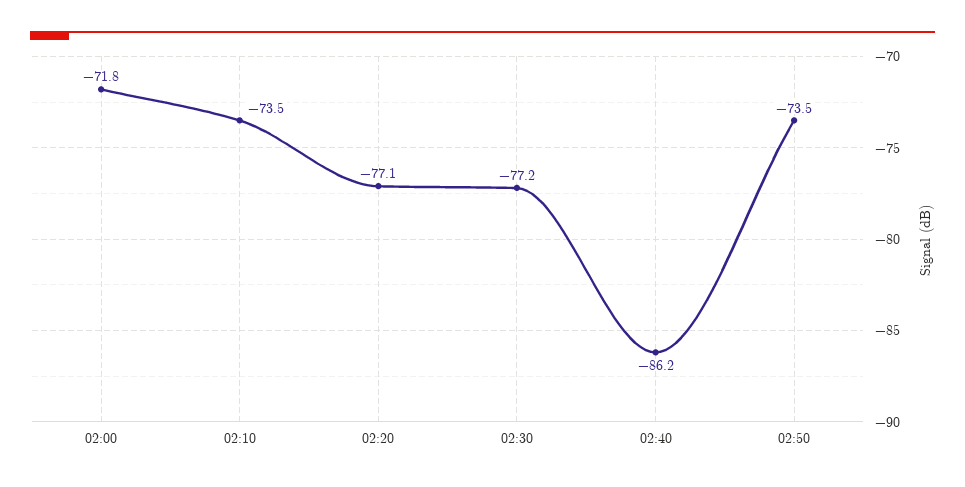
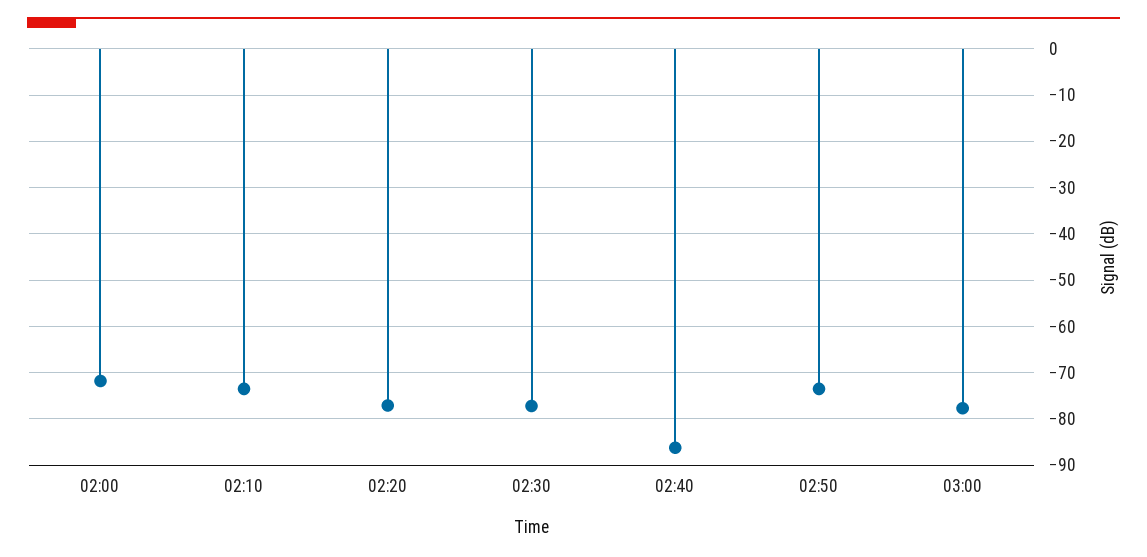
03:00: none -> -78

